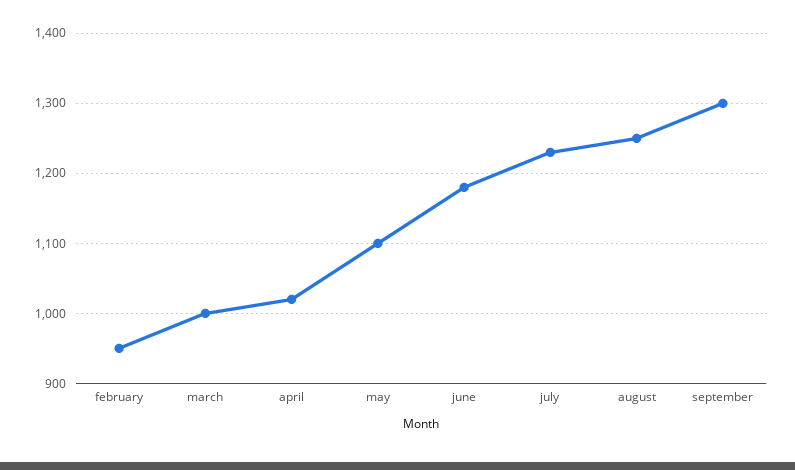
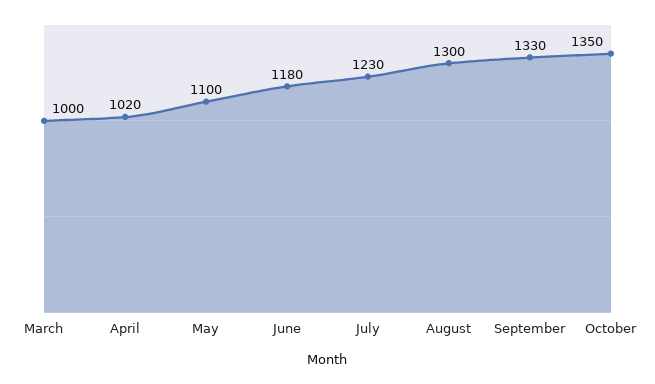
february: 950 -> none
august: 1250 -> 1300
september: 1300 -> 1330
October: none -> 1350

